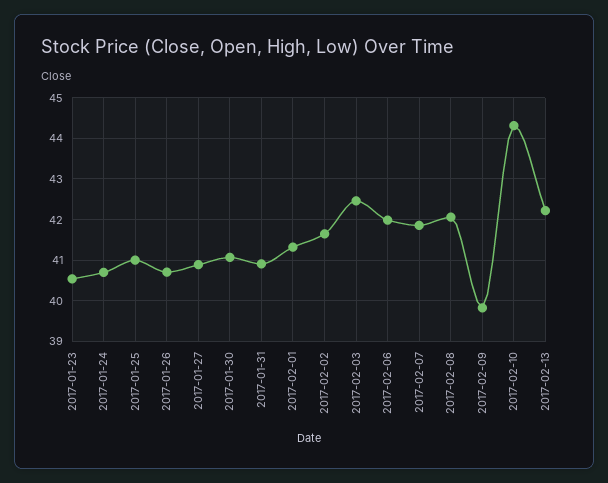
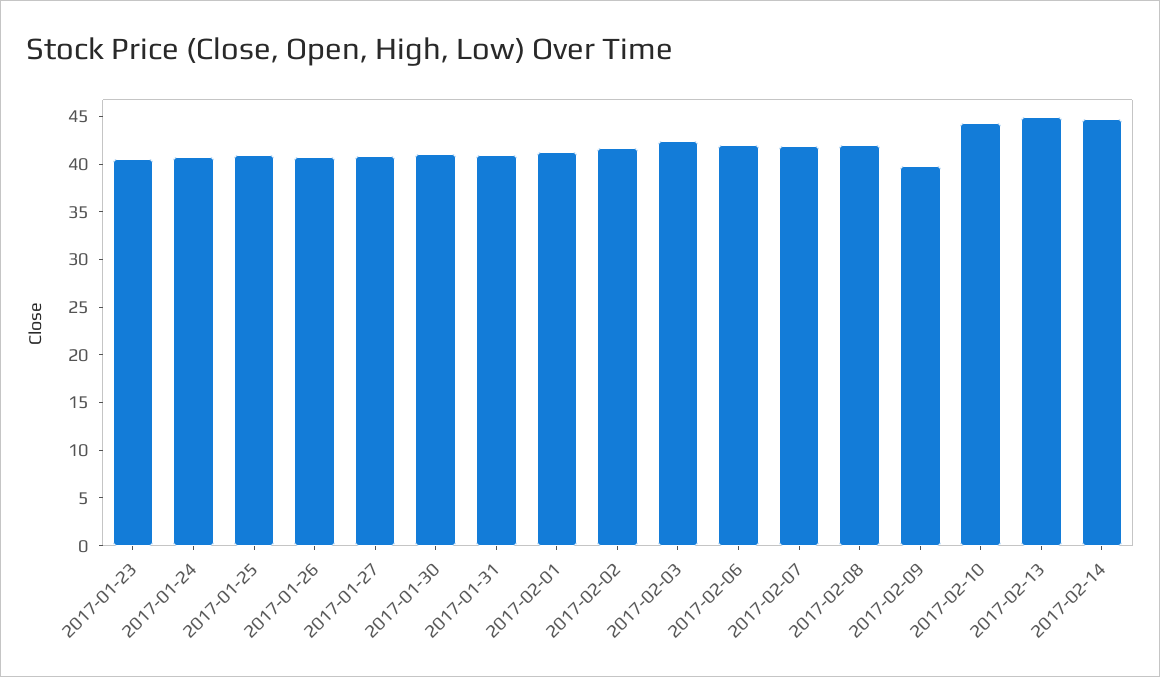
2017-02-13: 42.2 -> 45
2017-02-14: none -> 45

